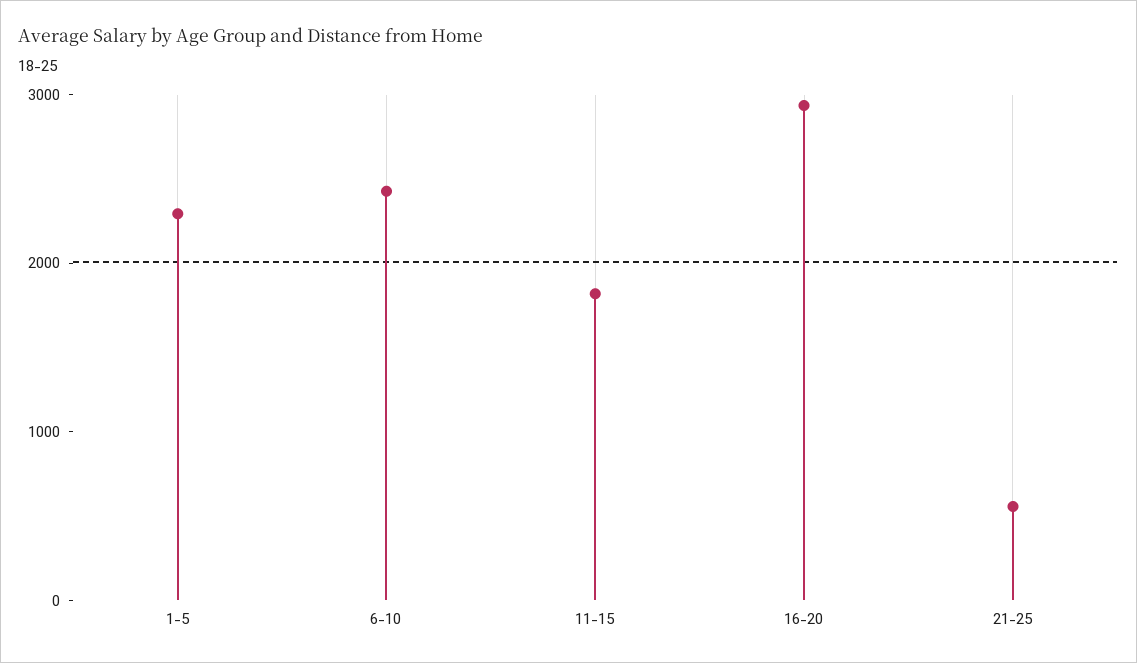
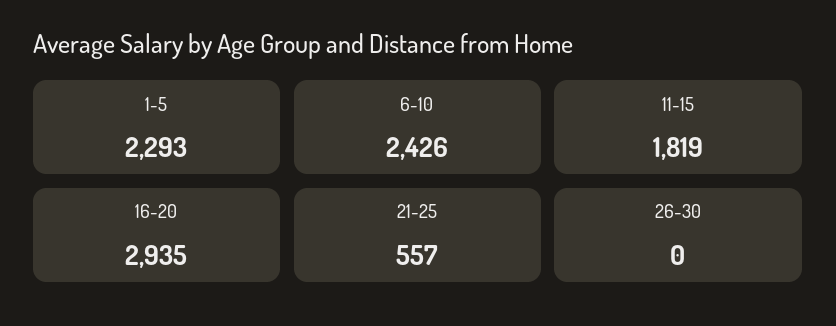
26-30: none -> 0

